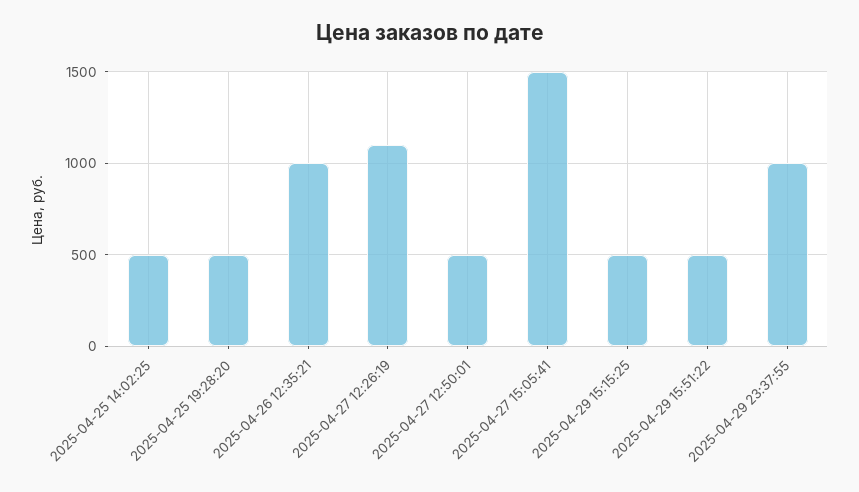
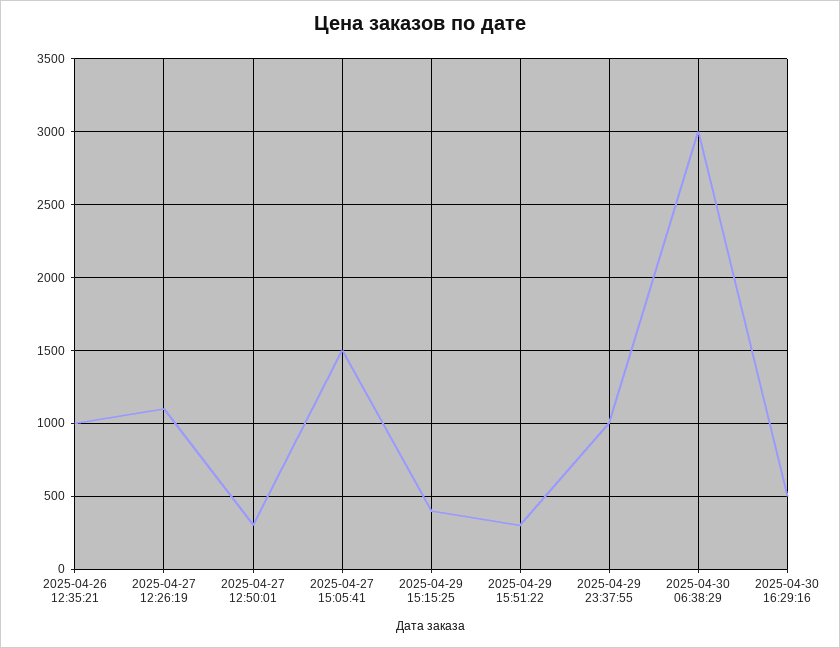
2025-04-25 14:02:25: 500 -> none
2025-04-25 19:28:20: 500 -> none
2025-04-27 12:50:01: 500 -> 300
2025-04-29 15:15:25: 500 -> 400
2025-04-29 15:51:22: 500 -> 300
2025-04-30 06:38:29: none -> 3000
2025-04-30 16:29:16: none -> 500

